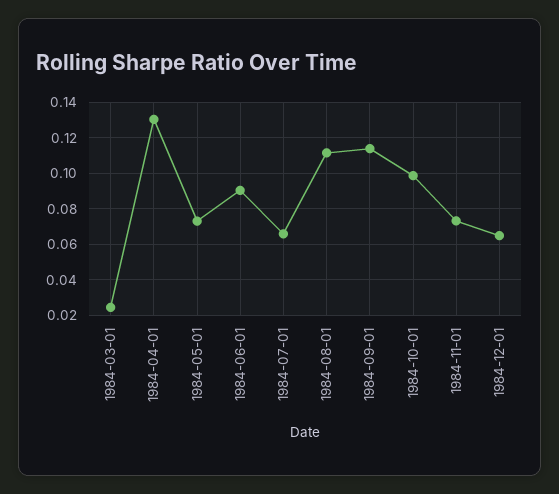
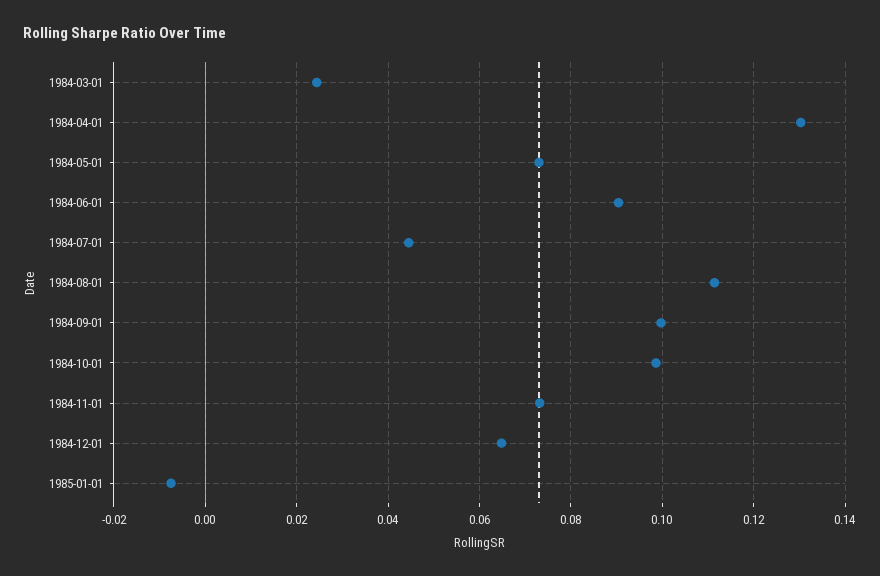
1984-07-01: 0.065 -> 0.044
1984-09-01: 0.115 -> 0.1
1985-01-01: none -> -0.008

